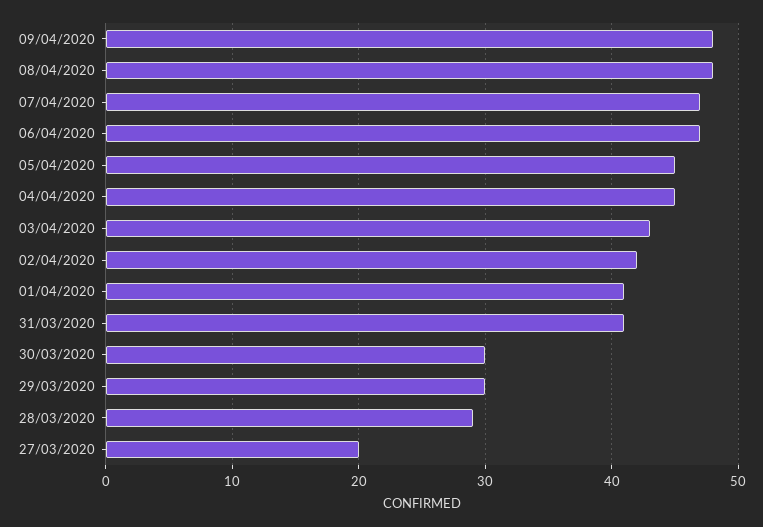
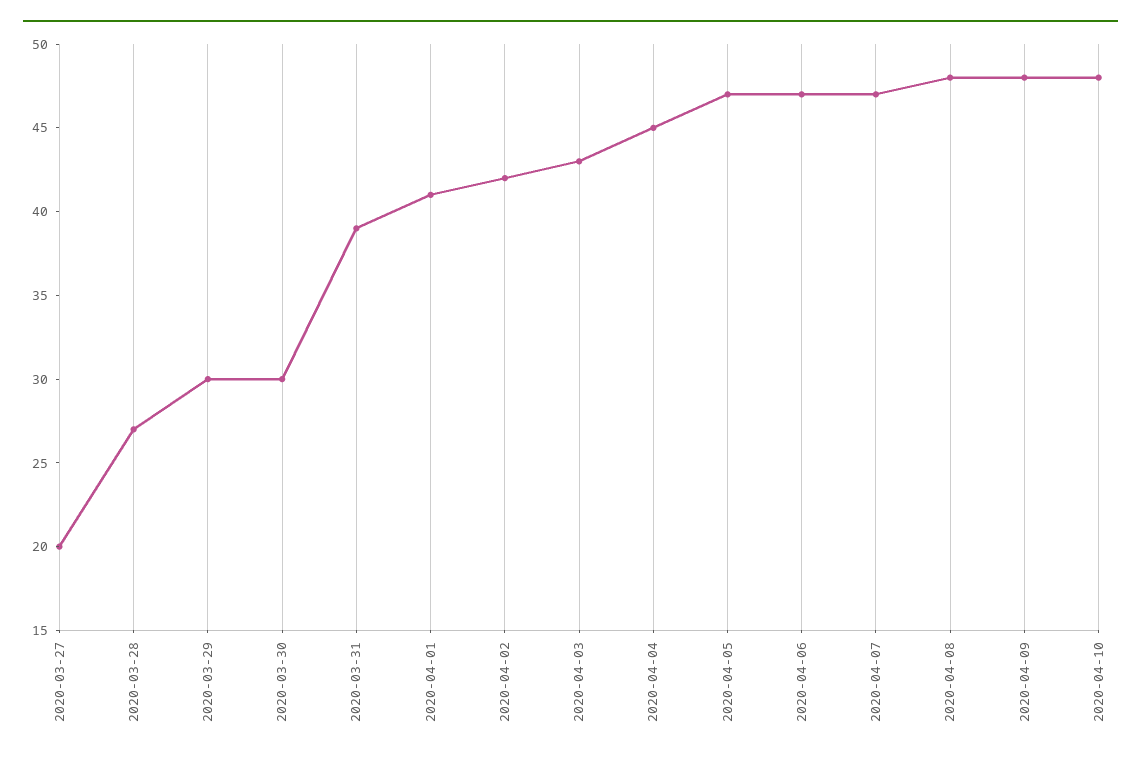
05/04/2020: 45 -> 47
31/03/2020: 41 -> 39
28/03/2020: 29 -> 27
2020-04-10: none -> 48

